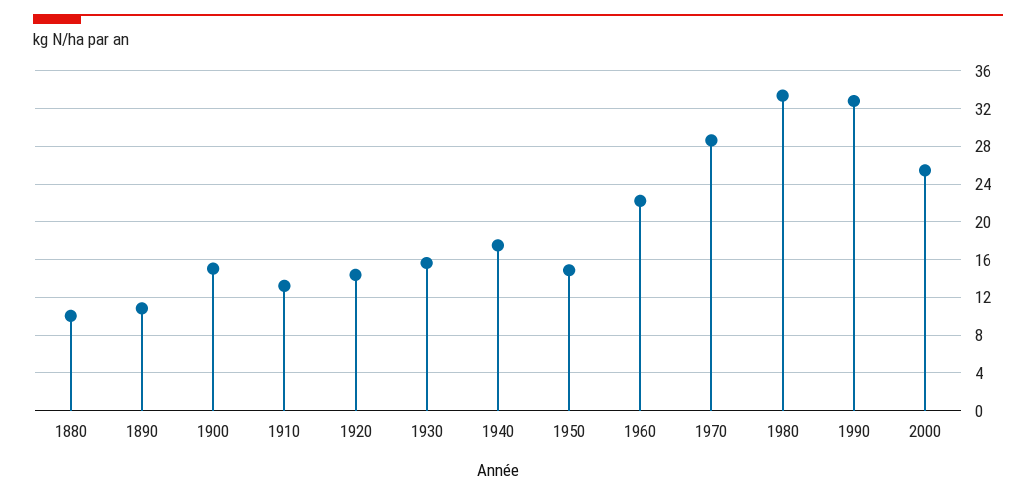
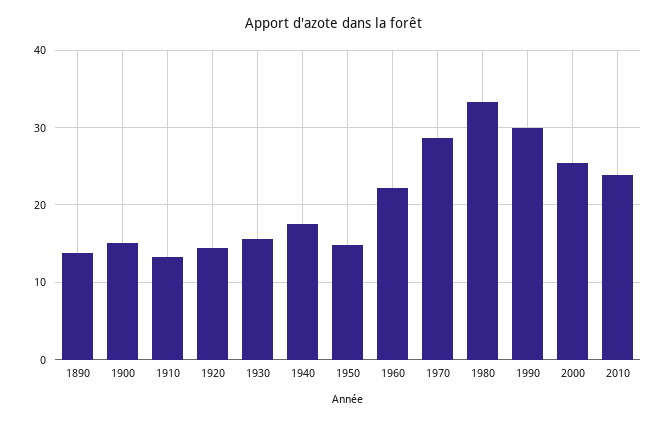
1880: 10 -> none
1890: 11 -> 14
1990: 33 -> 30
2010: none -> 24

